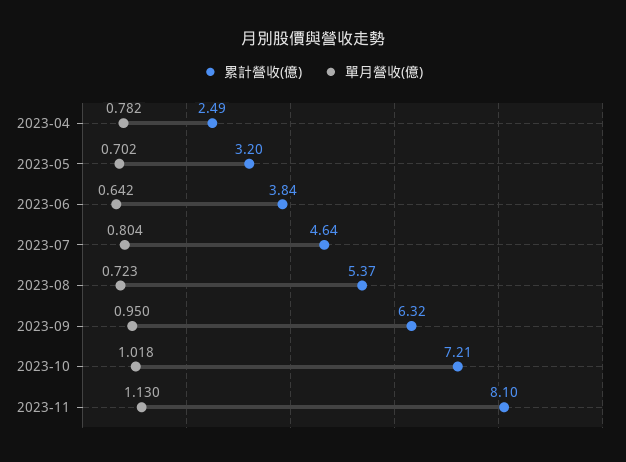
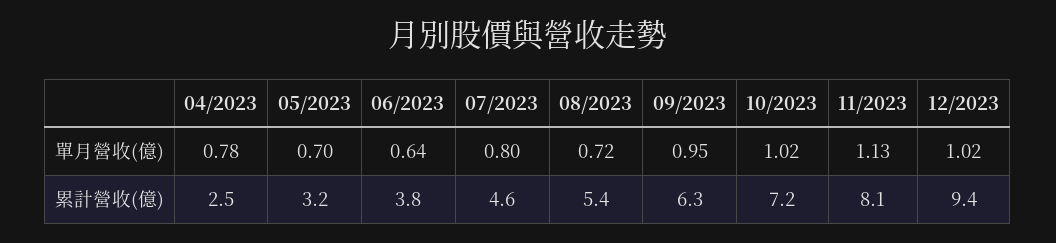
單月營收(億), 12/2023: none -> 1.02
累計營收(億), 12/2023: none -> 9.4

